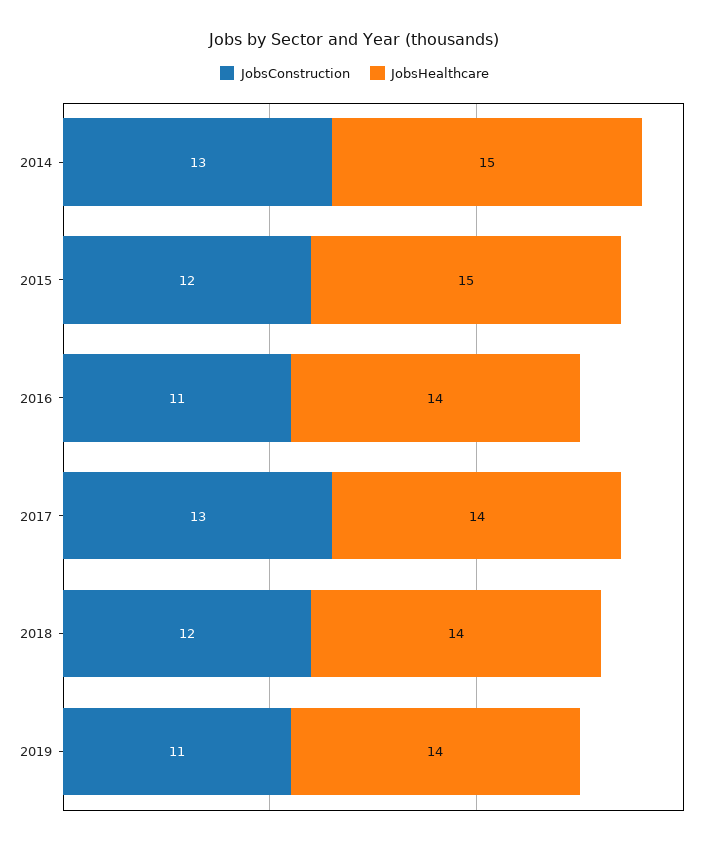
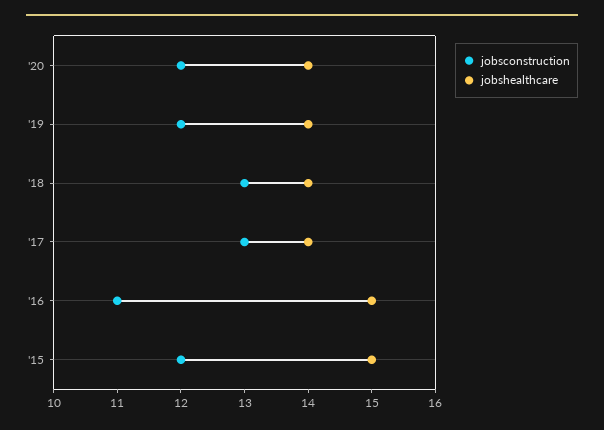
JobsConstruction, 2014: 13 -> none
JobsHealthcare, 2014: 15 -> none
JobsHealthcare, 2016: 14 -> 15
JobsConstruction, 2018: 12 -> 13
JobsConstruction, 2019: 11 -> 12
JobsConstruction, '20: none -> 12
JobsHealthcare, '20: none -> 14

